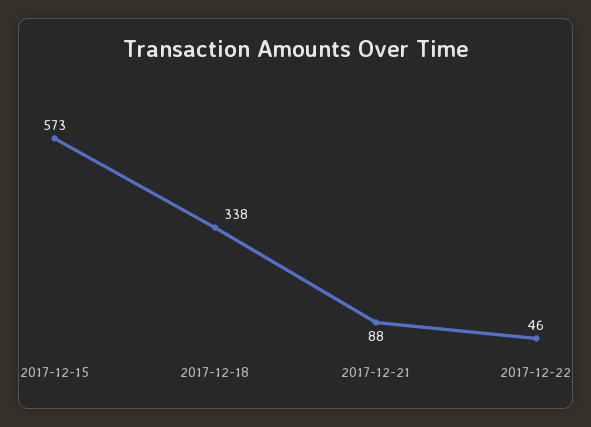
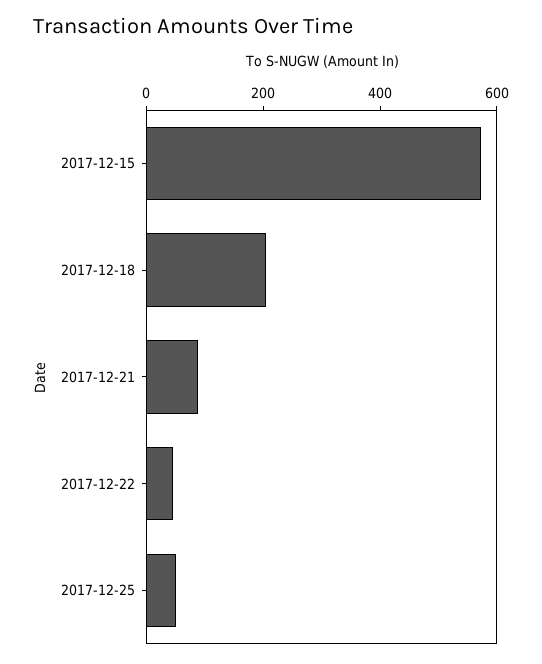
2017-12-18: 338 -> 200
2017-12-25: none -> 50

